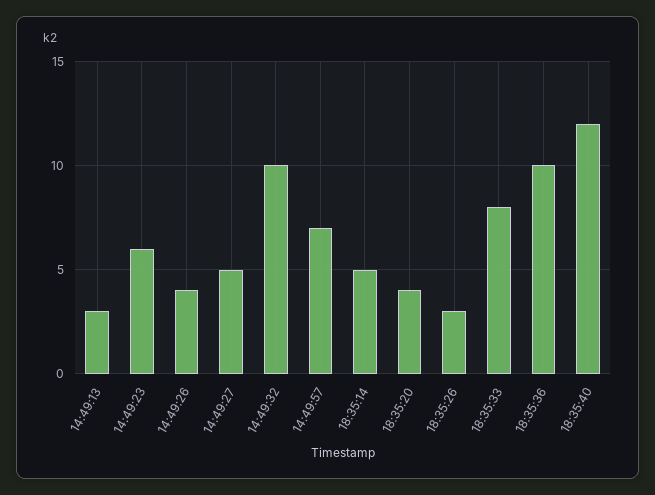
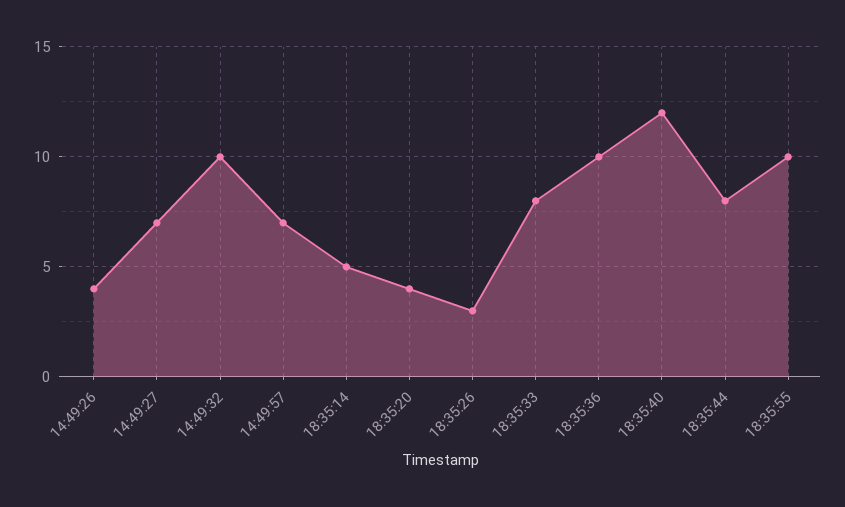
14:49:13: 3 -> none
14:49:23: 6 -> none
14:49:27: 5 -> 7
18:35:44: none -> 8
18:35:55: none -> 10

